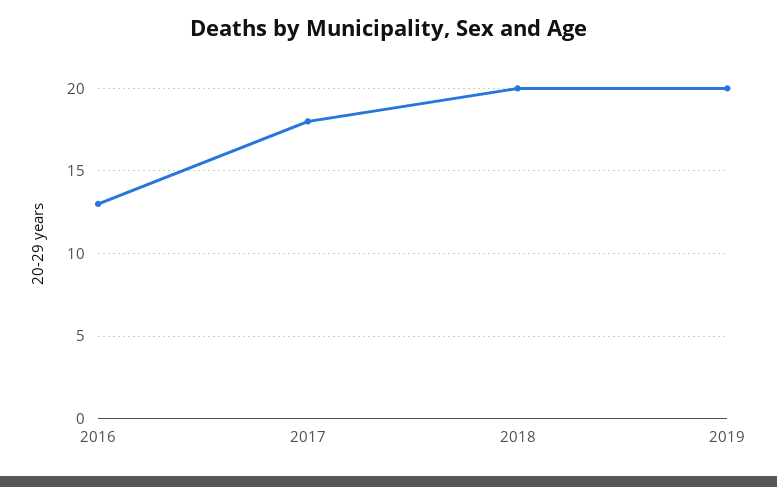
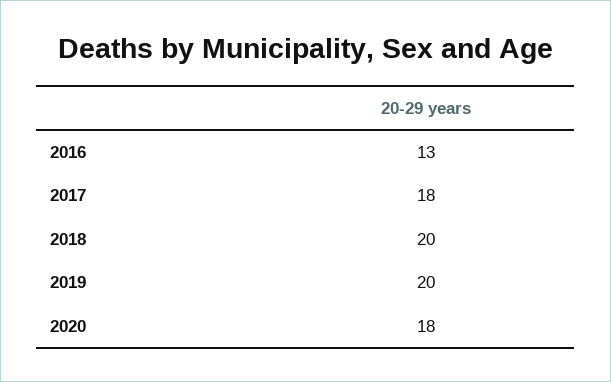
2020: none -> 18

